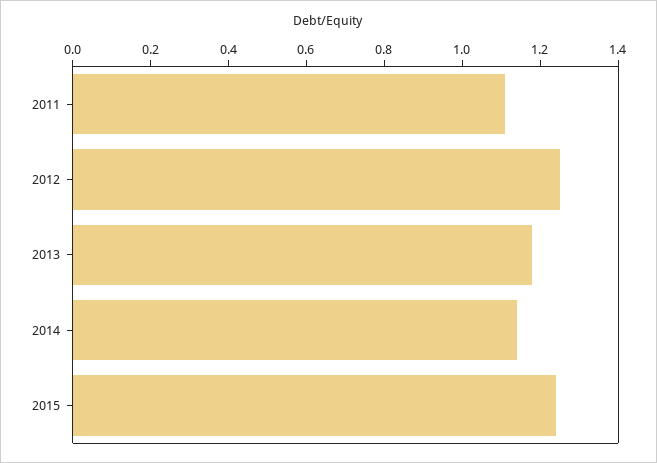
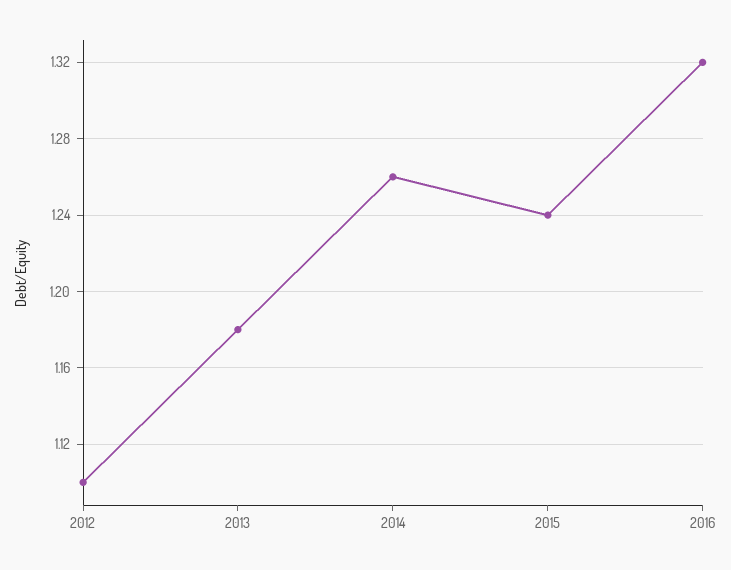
2011: 1.1 -> none
2012: 1.25 -> 1.1
2014: 1.15 -> 1.26
2016: none -> 1.32

